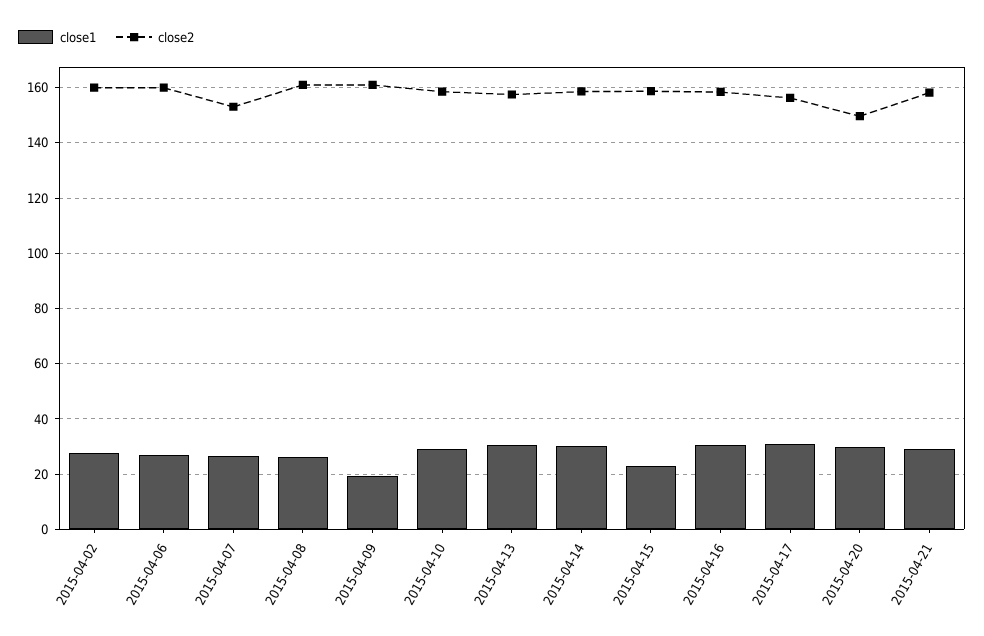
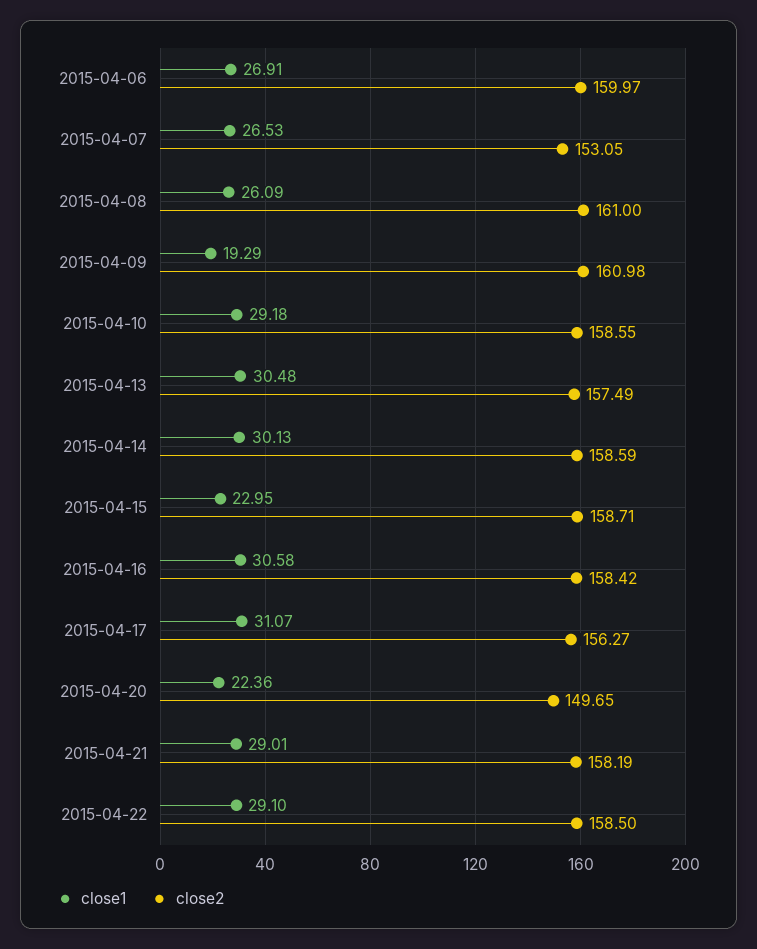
close1, 2015-04-02: 27.5 -> none
close2, 2015-04-02: 160 -> none
close1, 2015-04-20: 30 -> 22.36
close1, 2015-04-22: none -> 29.1
close2, 2015-04-22: none -> 158.5

